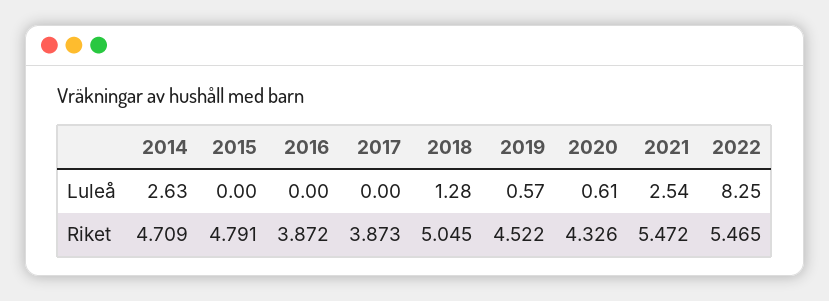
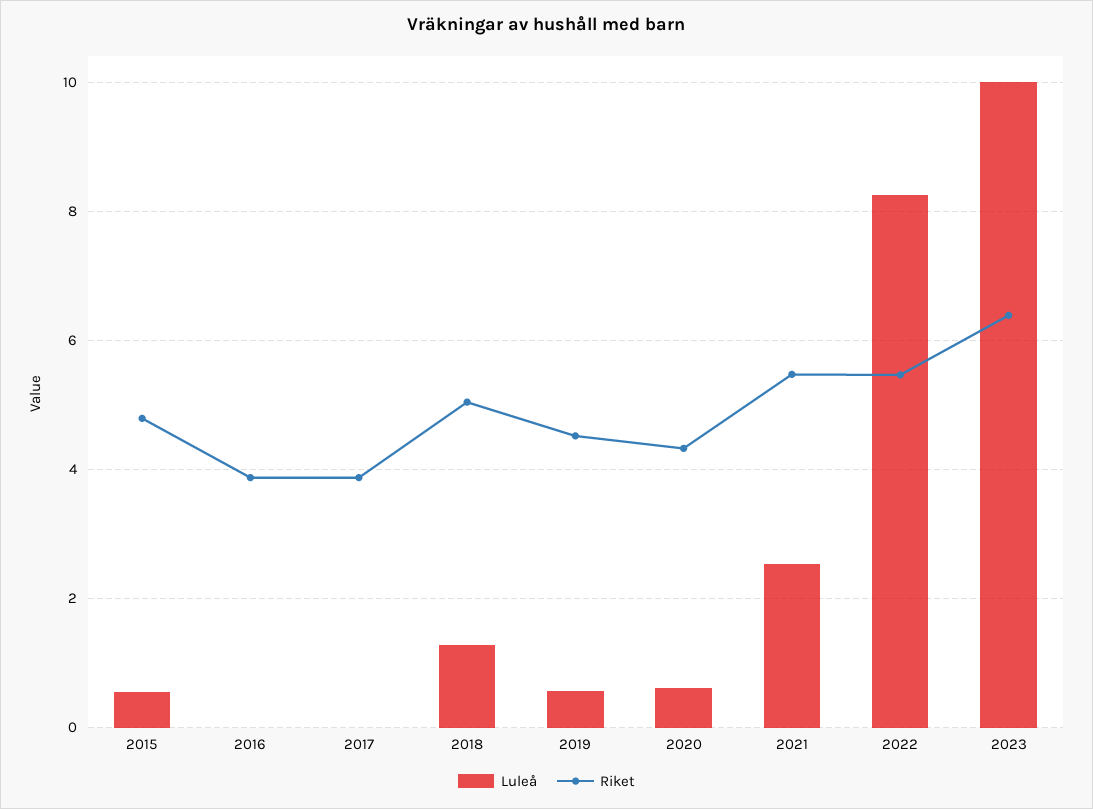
Luleå, 2014: 2.63 -> none
Luleå, 2015: 0 -> 0.6
Riket, 2014: 4.709 -> none
Luleå, 2023: none -> 10
Riket, 2023: none -> 6.4

